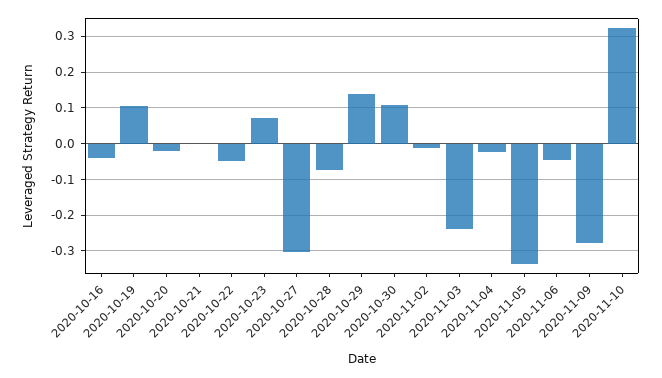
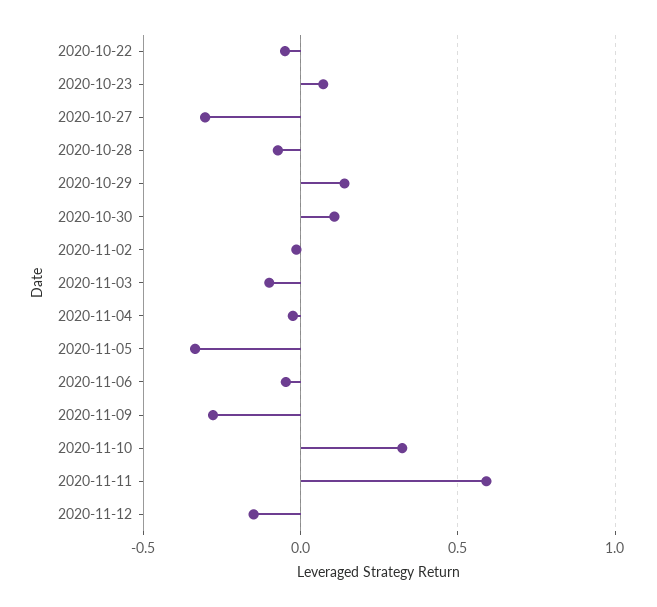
2020-10-16: -0.04 -> none
2020-10-19: 0.1 -> none
2020-10-20: -0.02 -> none
2020-10-21: 0 -> none
2020-11-03: -0.24 -> -0.1
2020-11-11: none -> 0.6
2020-11-12: none -> -0.15

